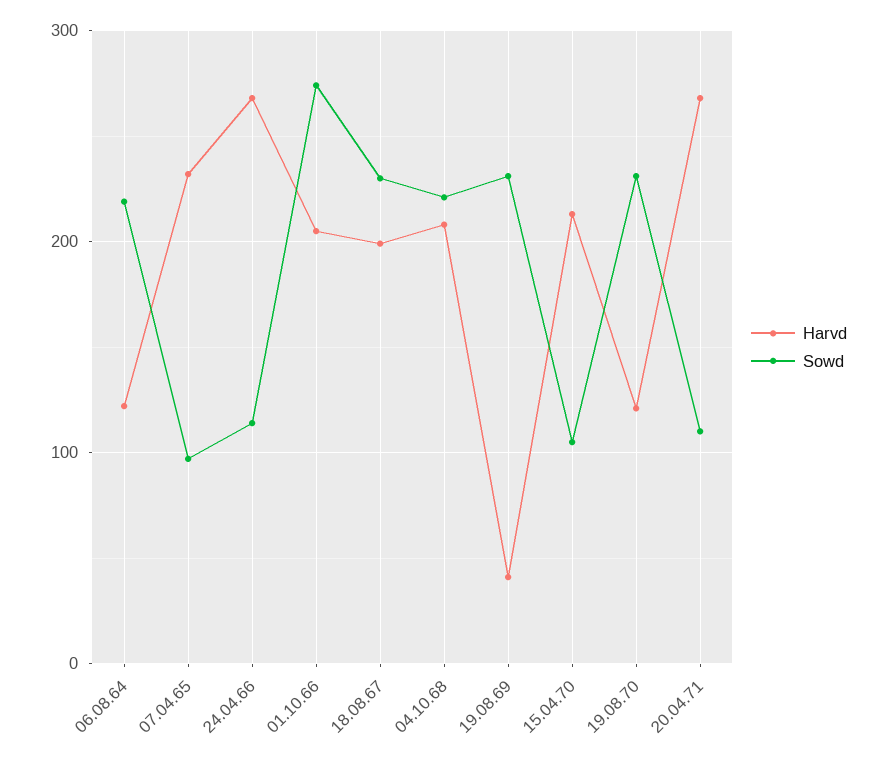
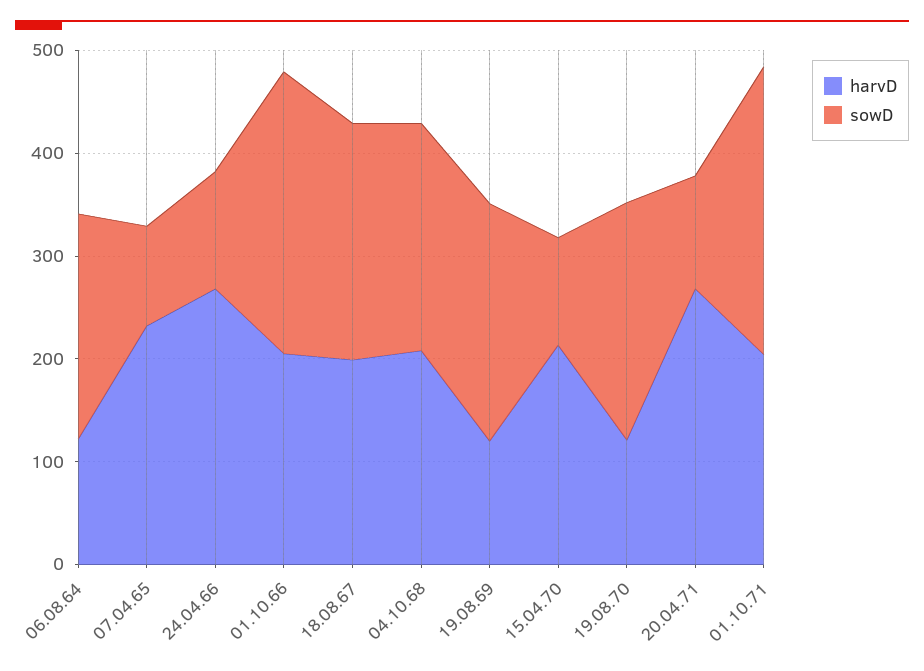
Harvd, 19.08.69: 40 -> 120
Harvd, 01.10.71: none -> 200
Sowd, 01.10.71: none -> 280

